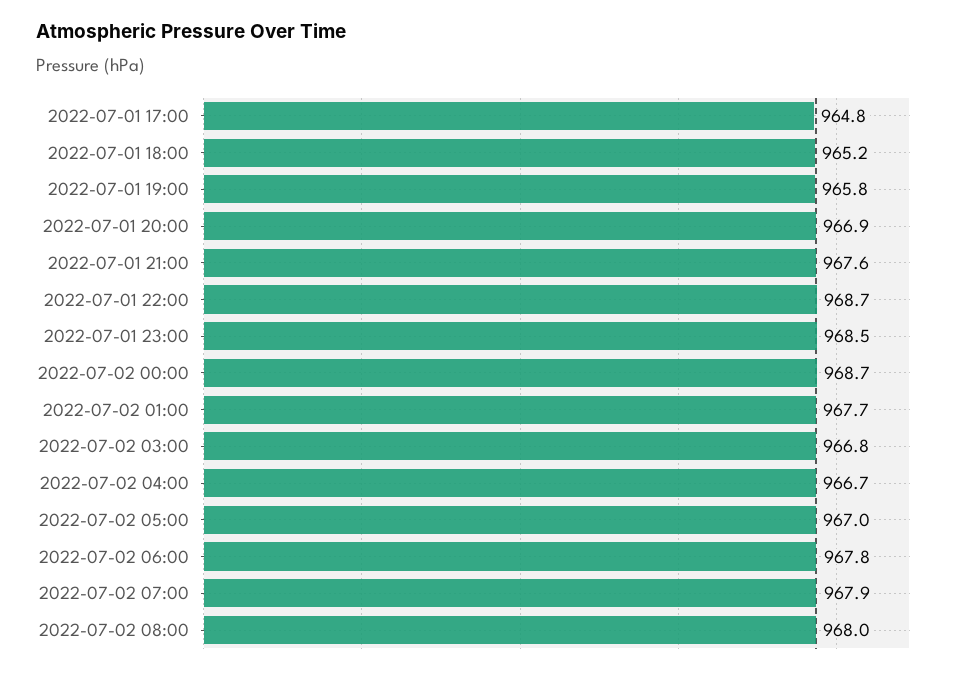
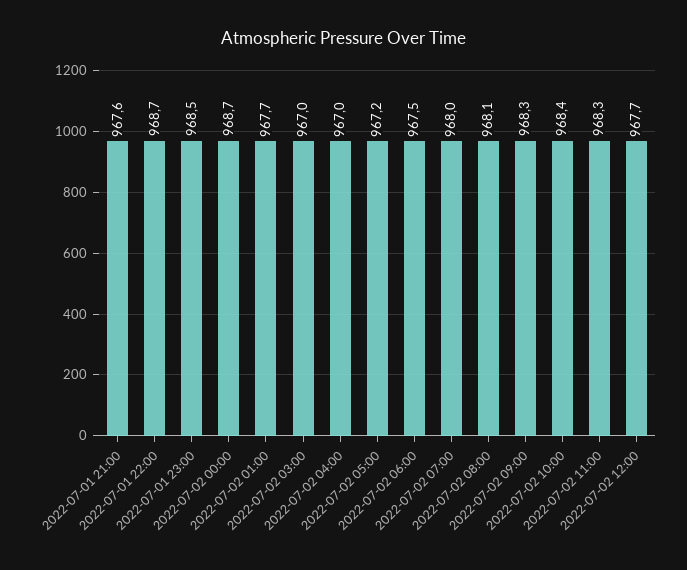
2022-07-01 17:00: 964.8 -> none
2022-07-01 18:00: 965.2 -> none
2022-07-01 19:00: 965.8 -> none
2022-07-01 20:00: 966.9 -> none
2022-07-02 03:00: 966.8 -> 967
2022-07-02 04:00: 966.7 -> 967
2022-07-02 05:00: 967 -> 967.2
2022-07-02 06:00: 967.8 -> 967.5
2022-07-02 07:00: 967.9 -> 968
2022-07-02 08:00: 968 -> 968.1
2022-07-02 09:00: none -> 968.3
2022-07-02 10:00: none -> 968.4
2022-07-02 11:00: none -> 968.3
2022-07-02 12:00: none -> 967.7

